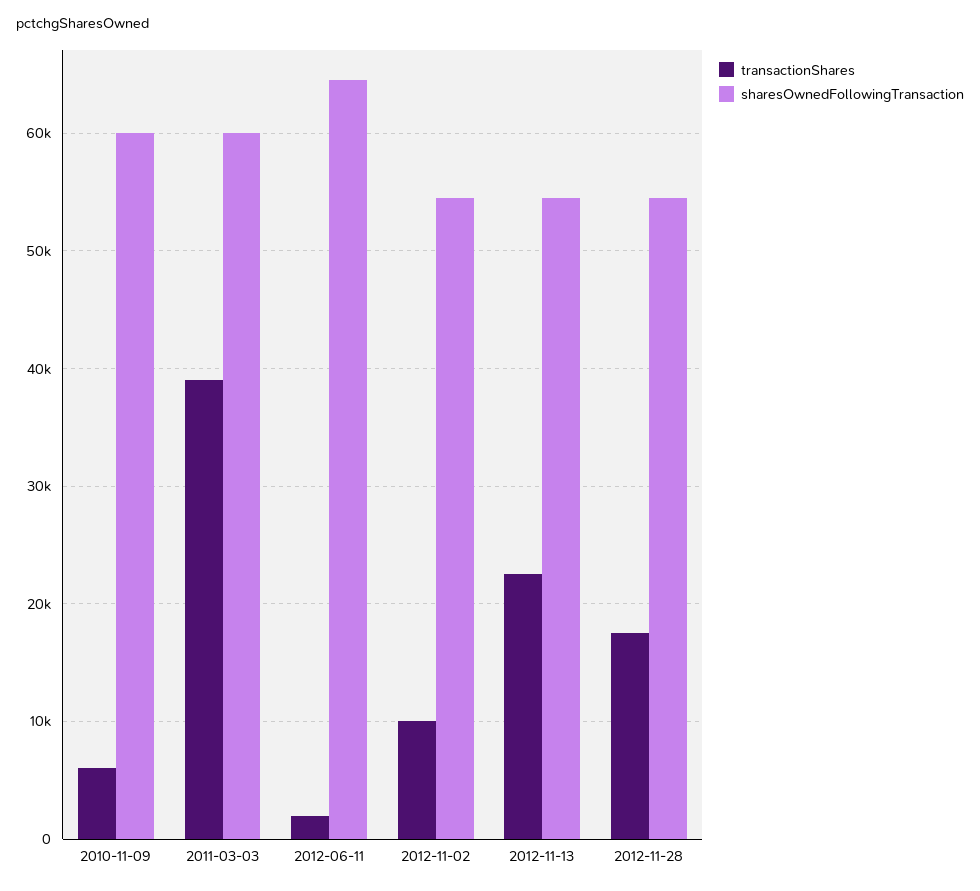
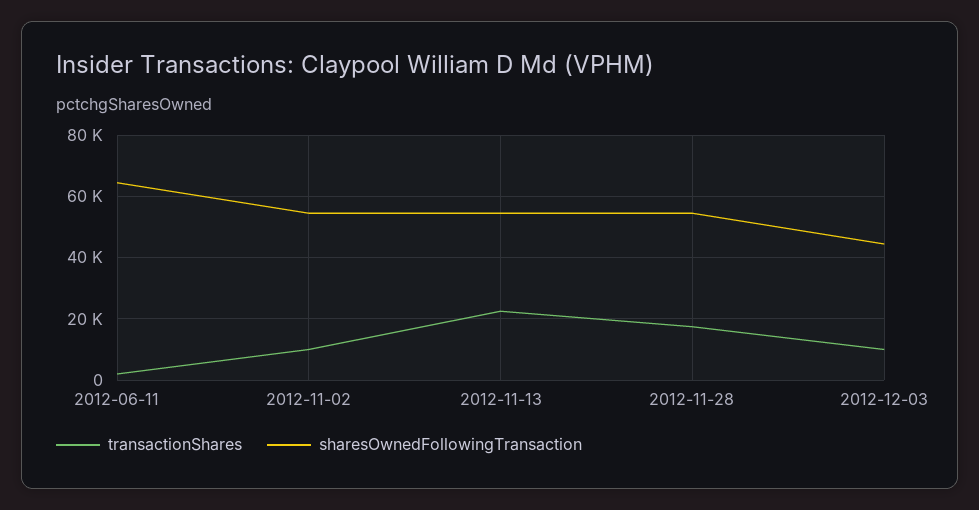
transactionShares, 2010-11-09: 6000 -> none
sharesOwnedFollowingTransaction, 2010-11-09: 60000 -> none
transactionShares, 2011-03-03: 39000 -> none
sharesOwnedFollowingTransaction, 2011-03-03: 60000 -> none
transactionShares, 2012-12-03: none -> 10000
sharesOwnedFollowingTransaction, 2012-12-03: none -> 44000

